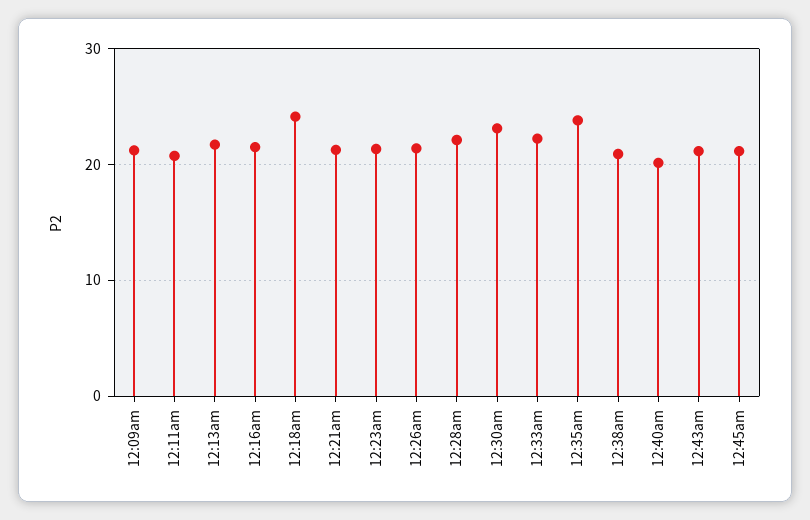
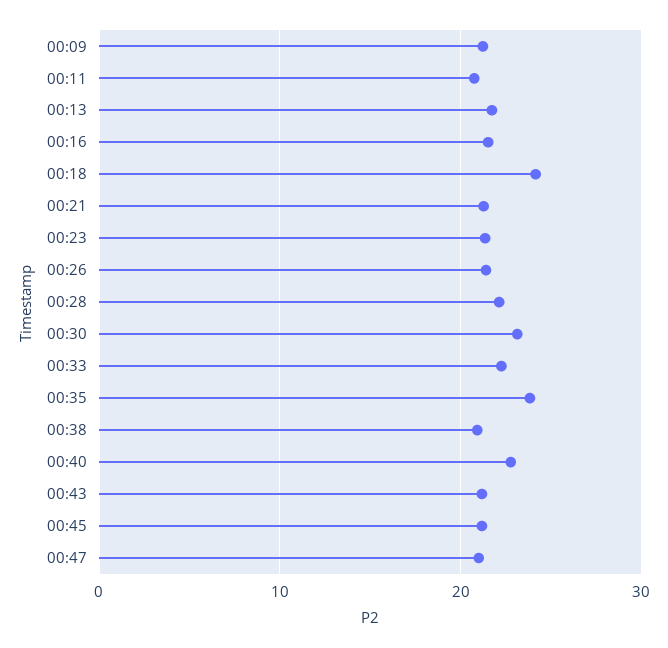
12:40am: 20 -> 23
00:47: none -> 21

